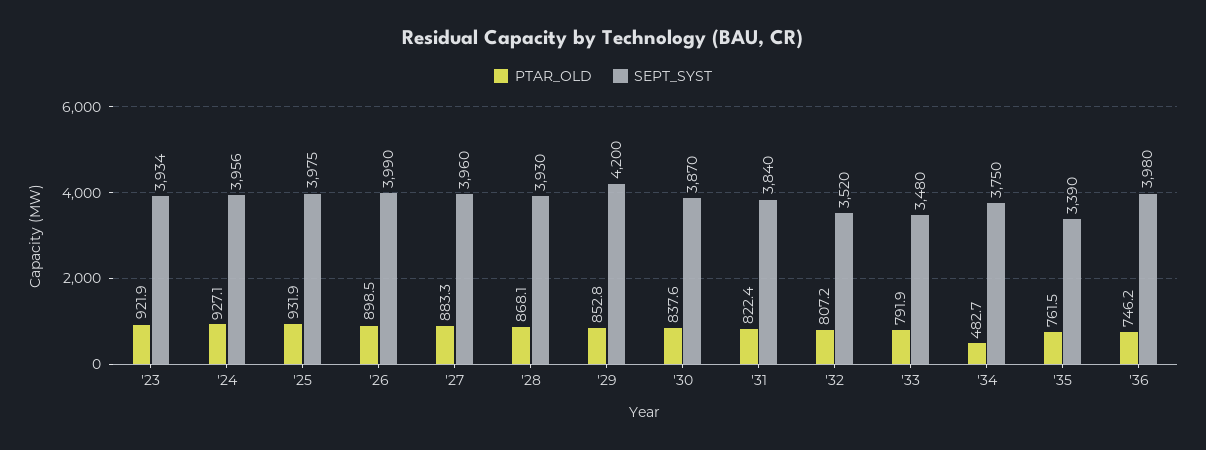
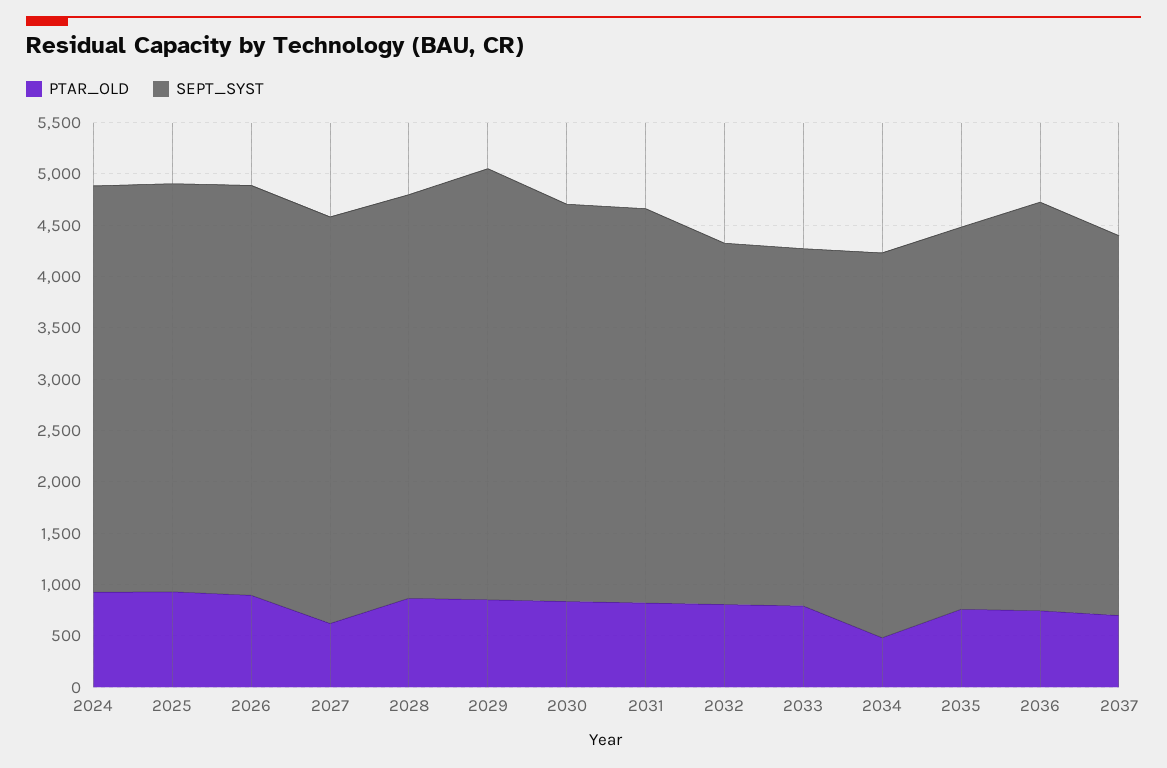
PTAR_OLD, '23: 921.9 -> none
SEPT_SYST, '23: 3934 -> none
PTAR_OLD, '27: 883.3 -> 600
SEPT_SYST, '35: 3390 -> 3700
PTAR_OLD, 2037: none -> 700
SEPT_SYST, 2037: none -> 3700

